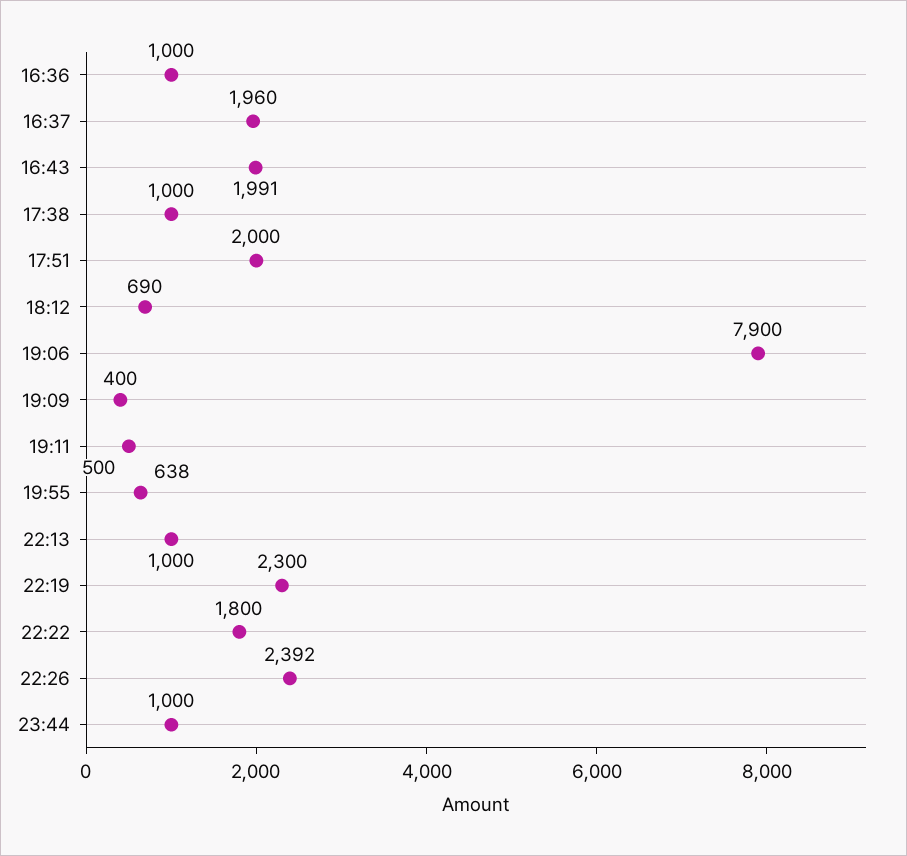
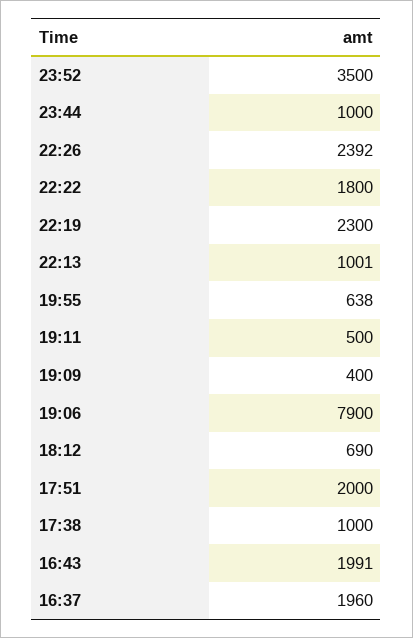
16:36: 1000 -> none
22:13: 1000 -> 1001
23:52: none -> 3500

